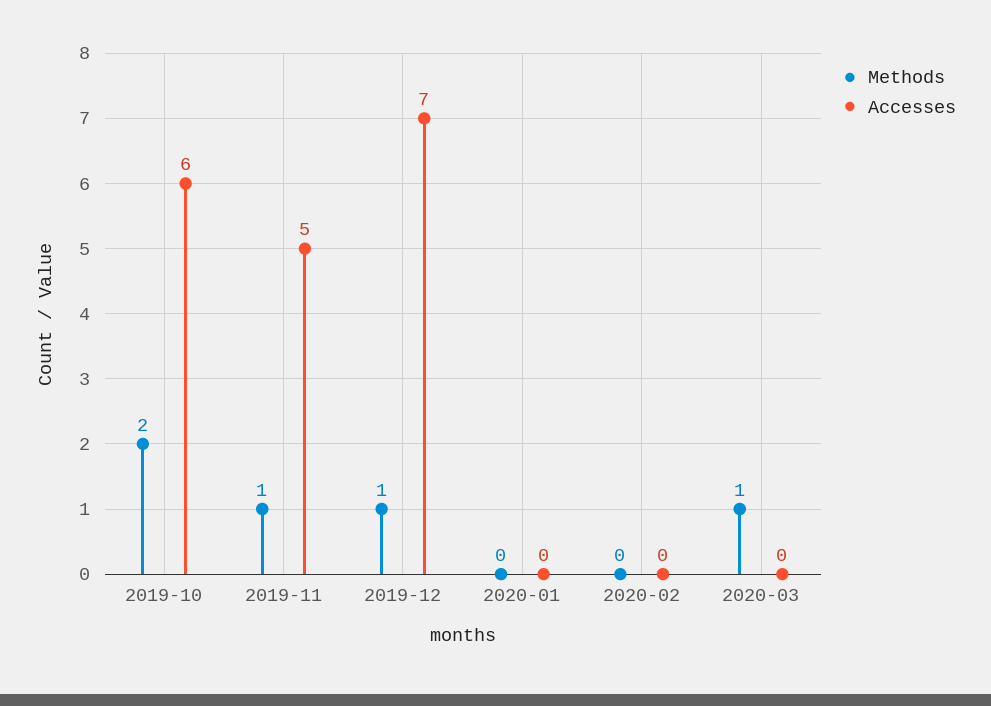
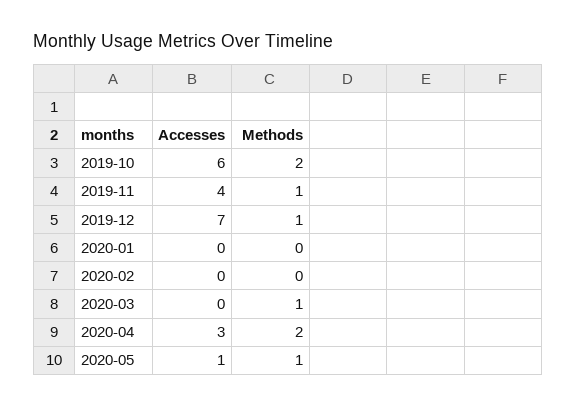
Accesses, 2019-11: 5 -> 4
Accesses, 2020-04: none -> 3
Methods, 2020-04: none -> 2
Accesses, 2020-05: none -> 1
Methods, 2020-05: none -> 1

